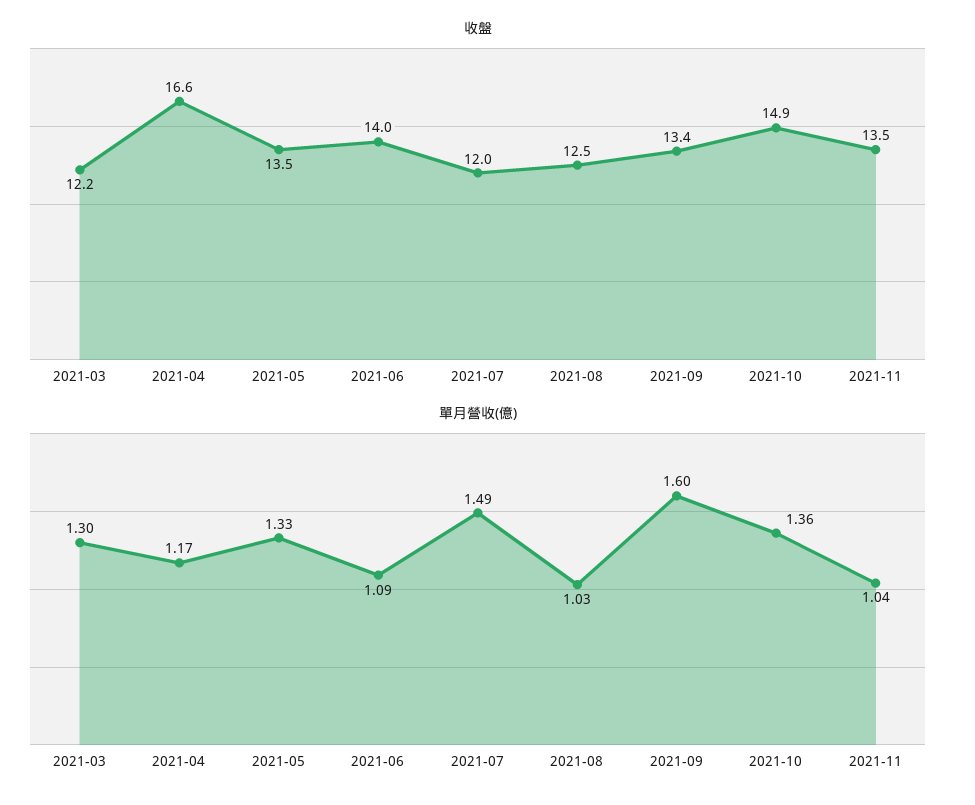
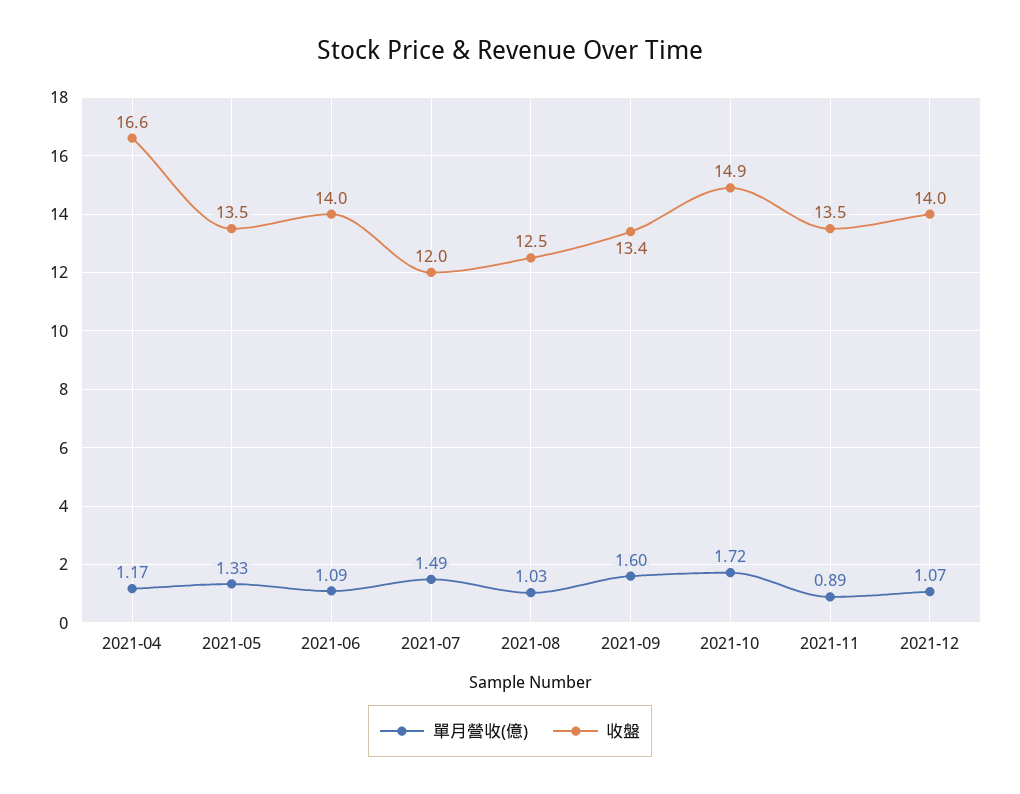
收盤, 2021-03: 12.2 -> none
單月營收(億), 2021-03: 1.3 -> none
單月營收(億), 2021-10: 1.36 -> 1.72
單月營收(億), 2021-11: 1.04 -> 0.89
單月營收(億), 2021-12: none -> 1.07
收盤, 2021-12: none -> 14

